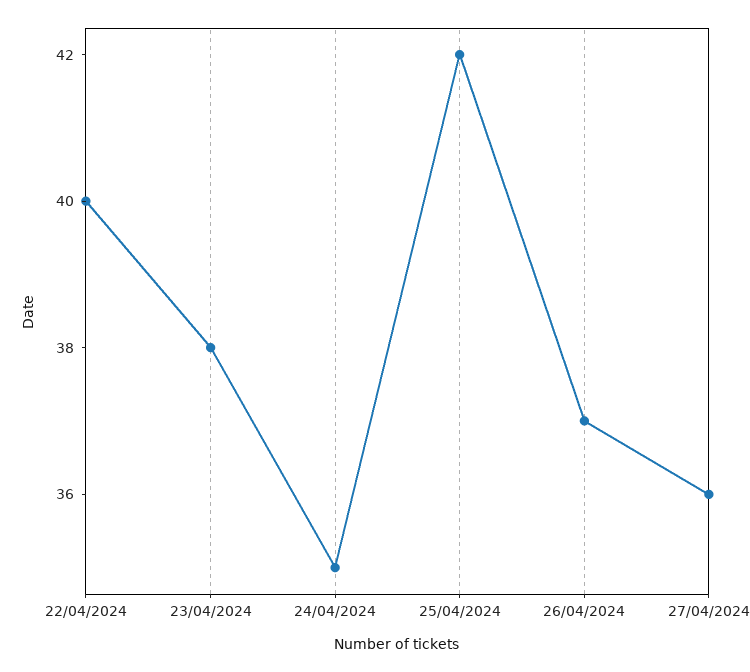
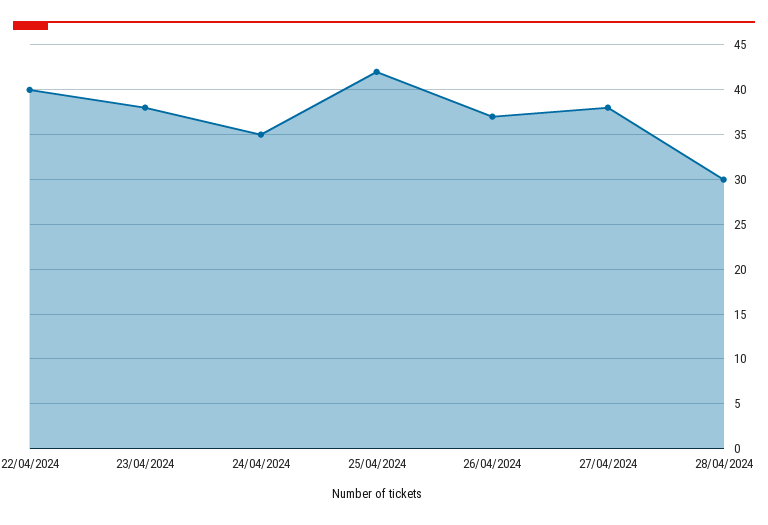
27/04/2024: 36 -> 38
28/04/2024: none -> 30

